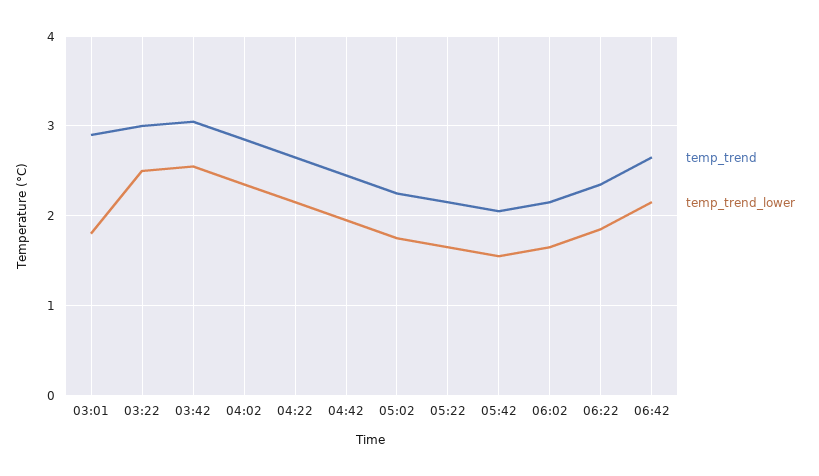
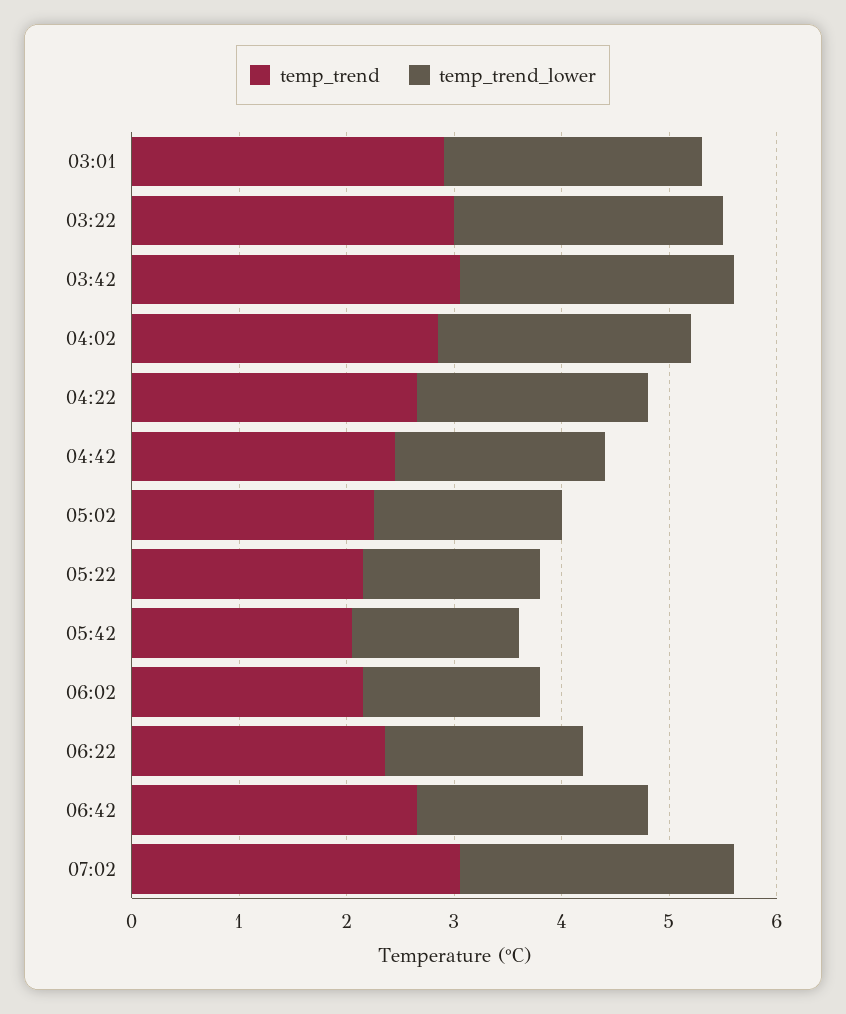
temp_trend_lower, 03:01: 1.8 -> 2.4
temp_trend, 07:02: none -> 3
temp_trend_lower, 07:02: none -> 2.6

